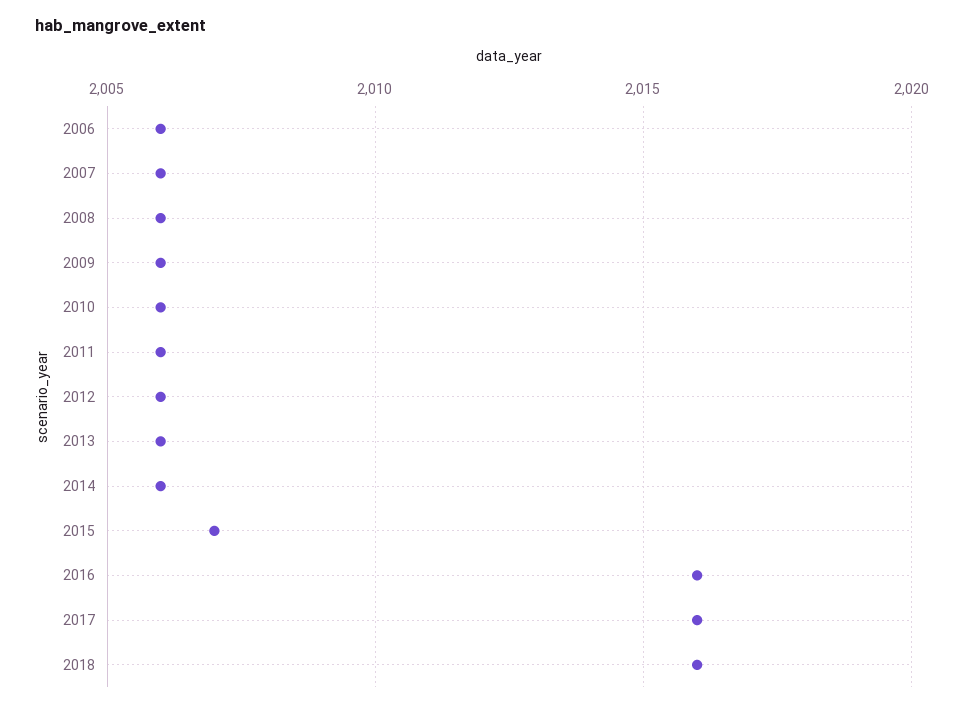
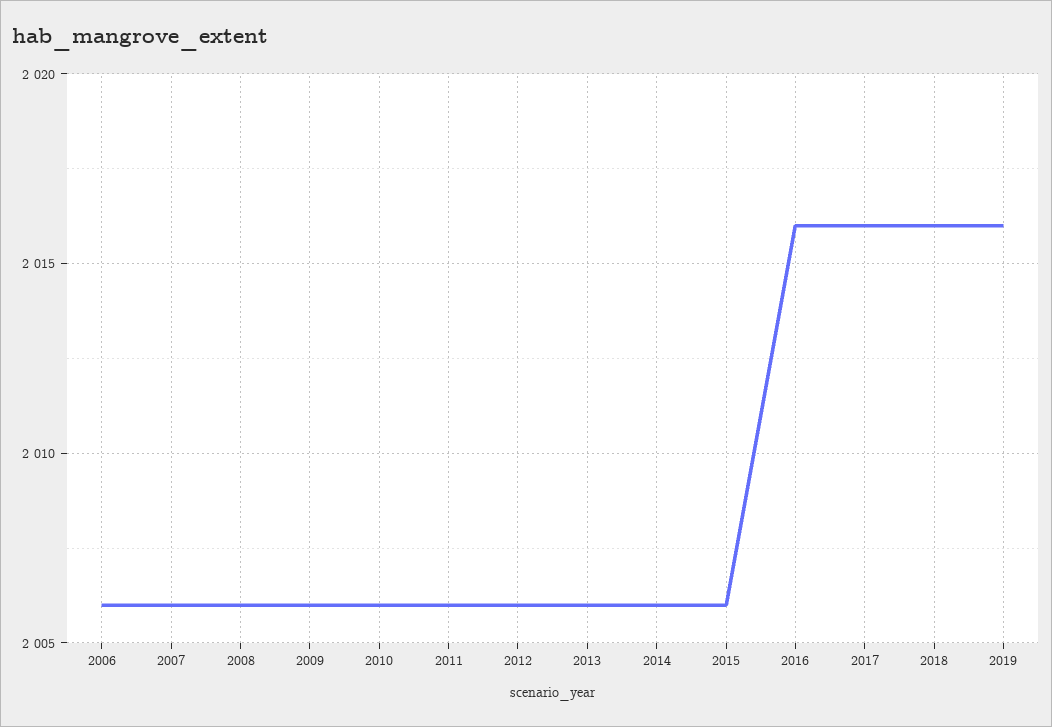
2015: 2007 -> 2006
2019: none -> 2016

